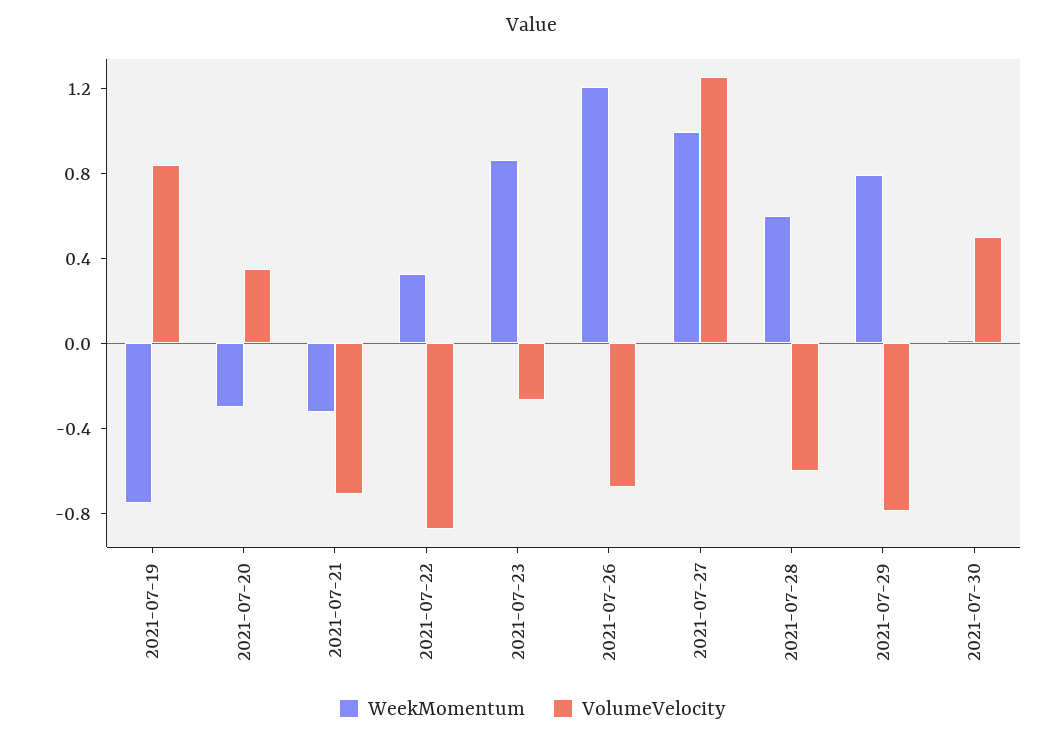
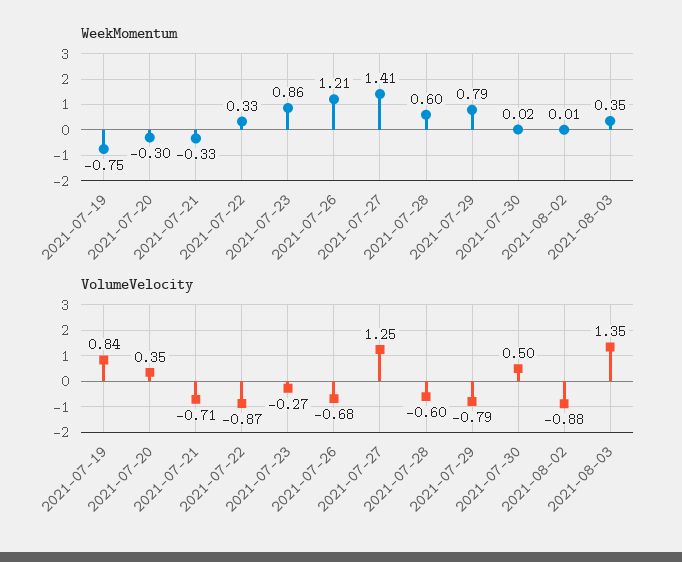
WeekMomentum, 2021-07-27: 1 -> 1.41
WeekMomentum, 2021-08-02: none -> 0.01
WeekMomentum, 2021-08-03: none -> 0.35
VolumeVelocity, 2021-08-02: none -> -0.88
VolumeVelocity, 2021-08-03: none -> 1.35

